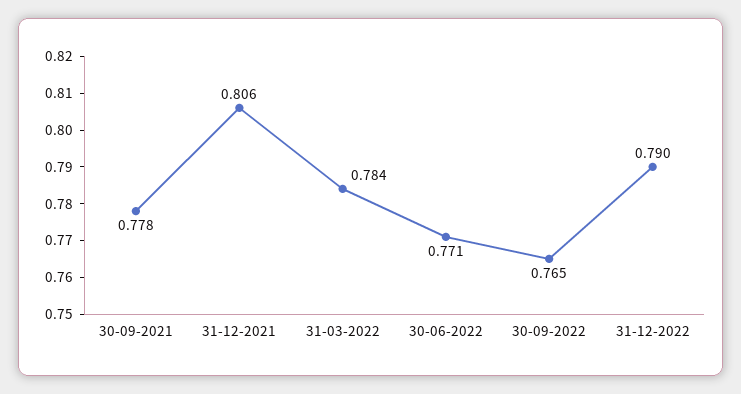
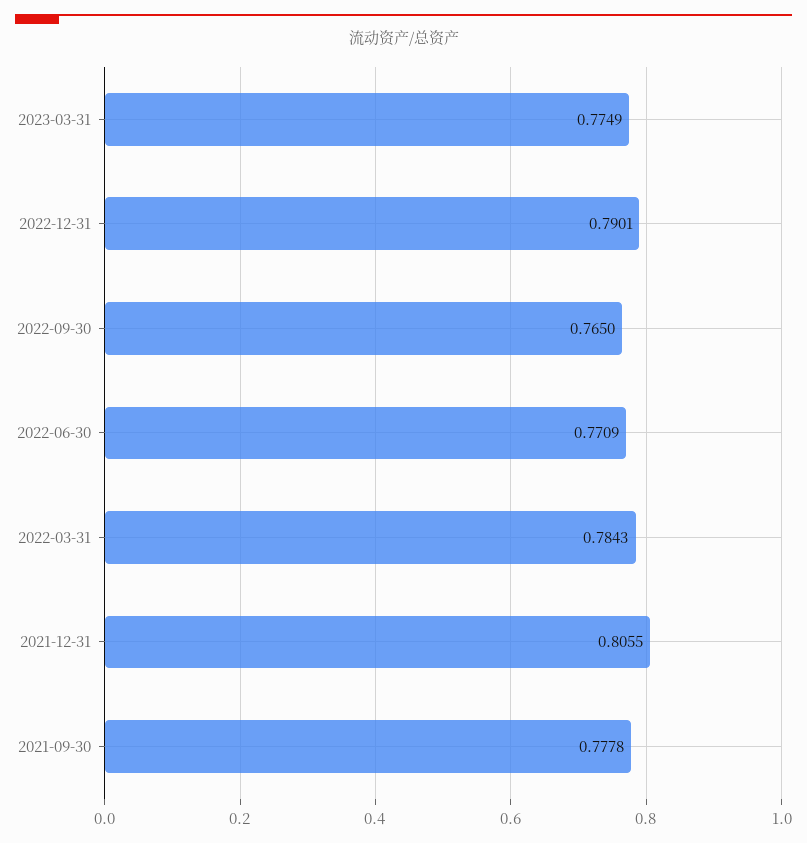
2023-03-31: none -> 0.7749

